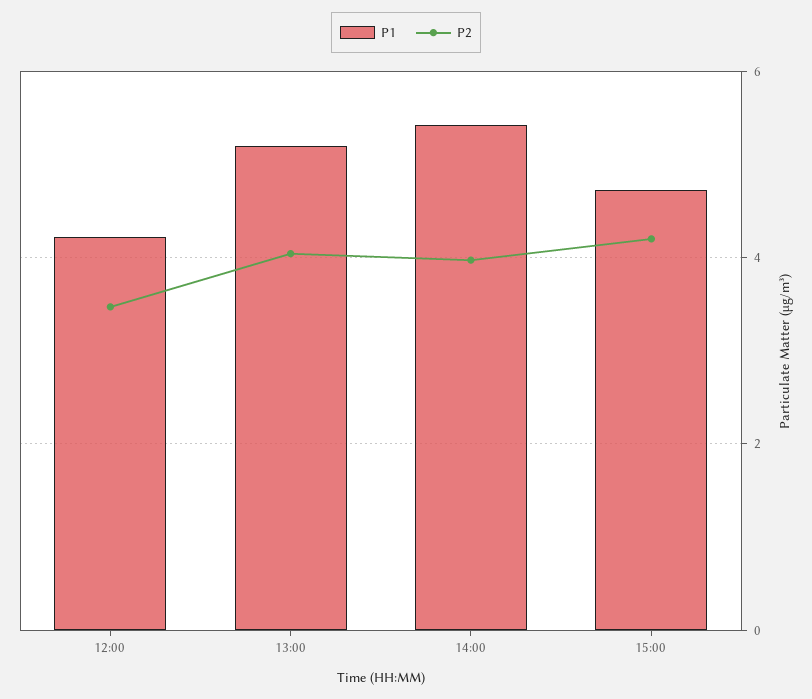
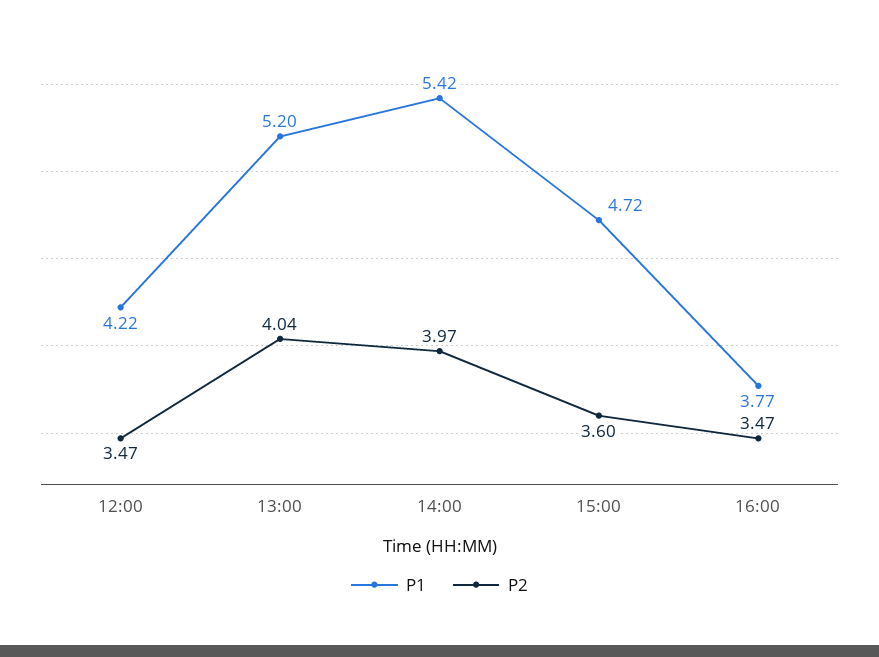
P2, 15:00: 4.2 -> 3.6
P1, 16:00: none -> 3.77
P2, 16:00: none -> 3.47

